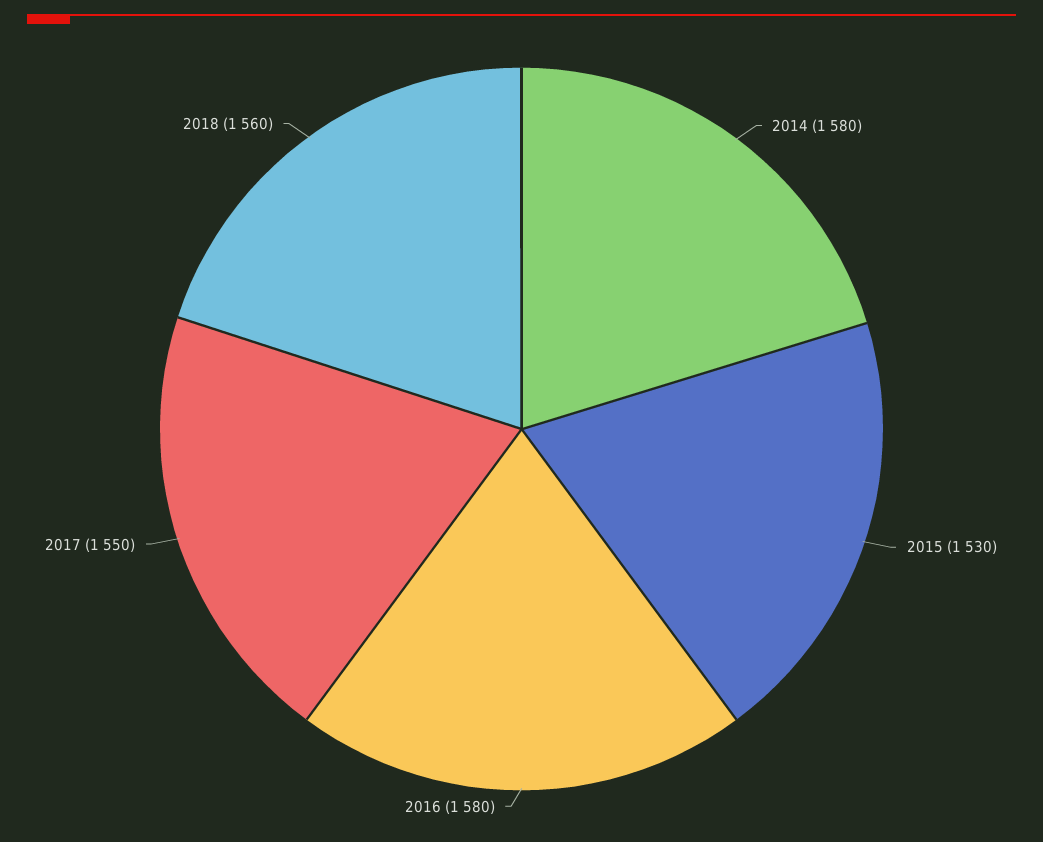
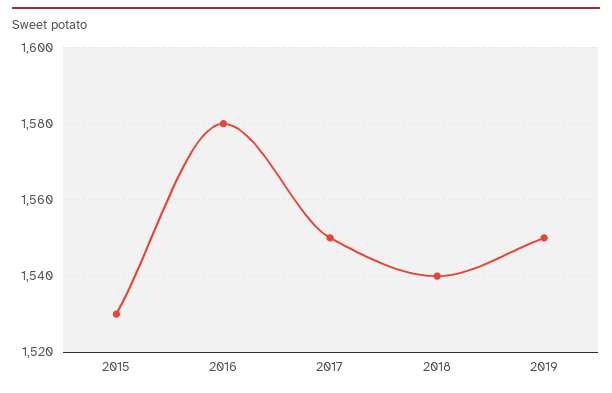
2014: 1580 -> none
2018: 1560 -> 1540
2019: none -> 1550

